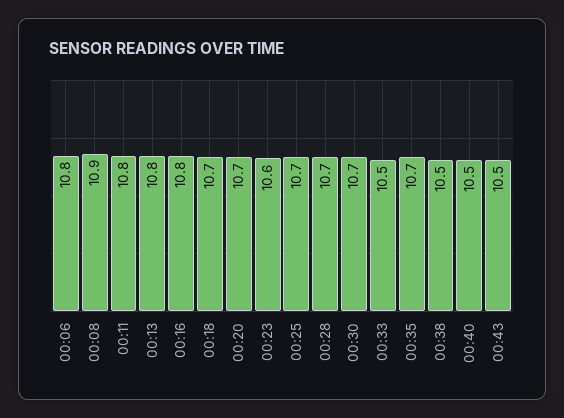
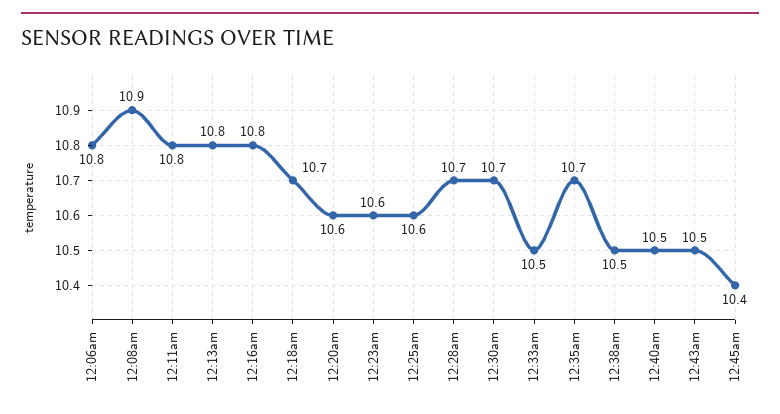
00:20: 10.7 -> 10.6
00:25: 10.7 -> 10.6
12:45am: none -> 10.4

